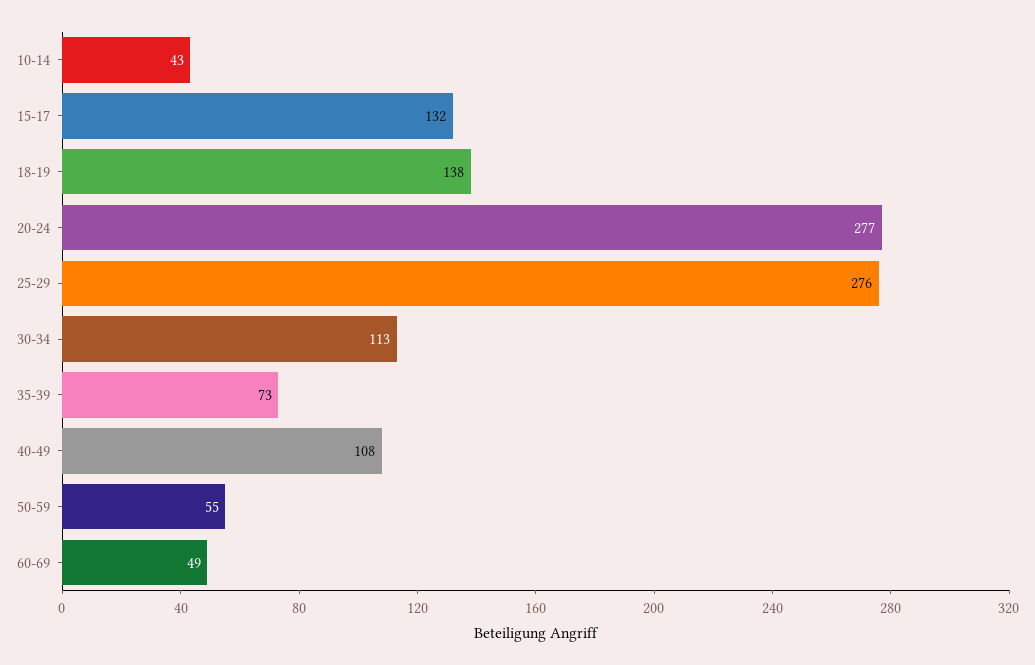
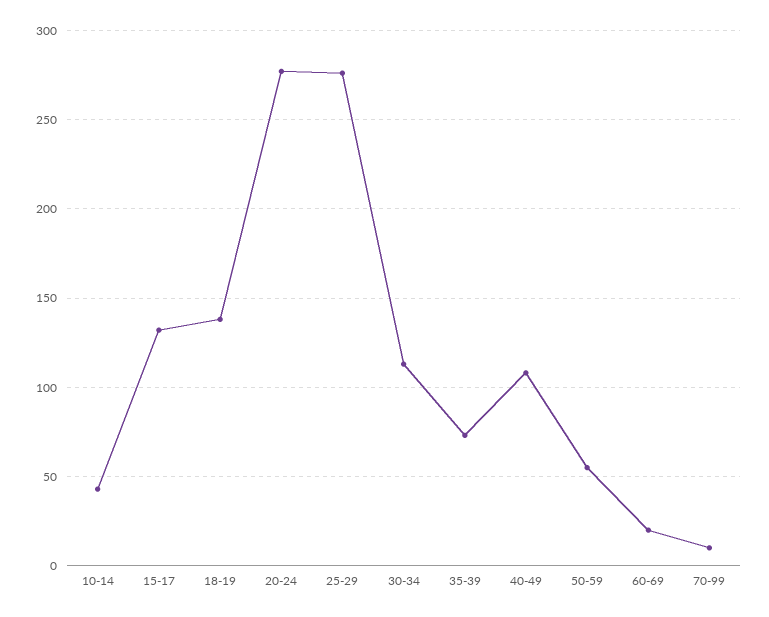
60-69: 49 -> 20
70-99: none -> 10

